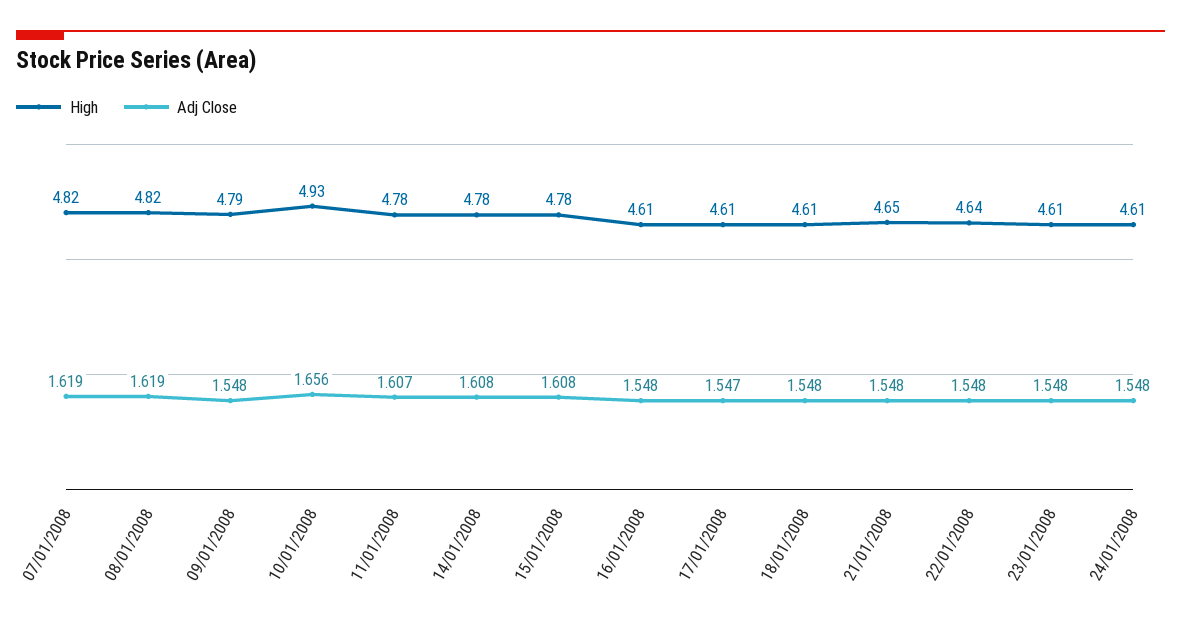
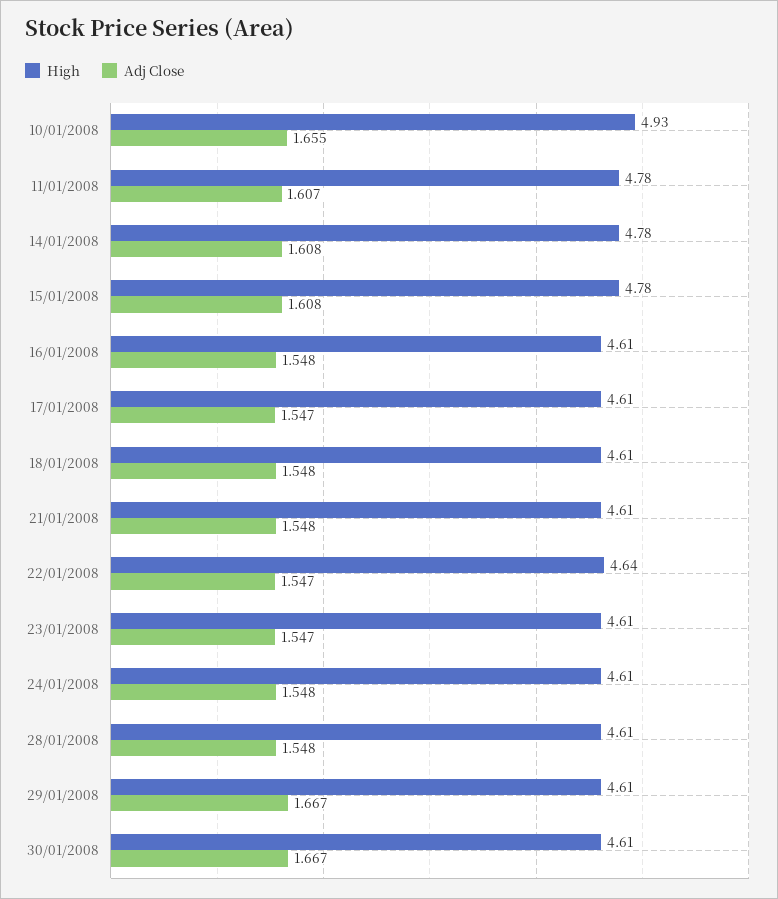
High, 07/01/2008: 4.82 -> none
Adj Close, 07/01/2008: 1.619 -> none
High, 08/01/2008: 4.82 -> none
Adj Close, 08/01/2008: 1.619 -> none
High, 09/01/2008: 4.79 -> none
Adj Close, 09/01/2008: 1.548 -> none
Adj Close, 10/01/2008: 1.656 -> 1.655
High, 21/01/2008: 4.65 -> 4.61
Adj Close, 22/01/2008: 1.548 -> 1.547
Adj Close, 23/01/2008: 1.548 -> 1.547
High, 28/01/2008: none -> 4.61
Adj Close, 28/01/2008: none -> 1.548
High, 29/01/2008: none -> 4.61
Adj Close, 29/01/2008: none -> 1.667
High, 30/01/2008: none -> 4.61
Adj Close, 30/01/2008: none -> 1.667

